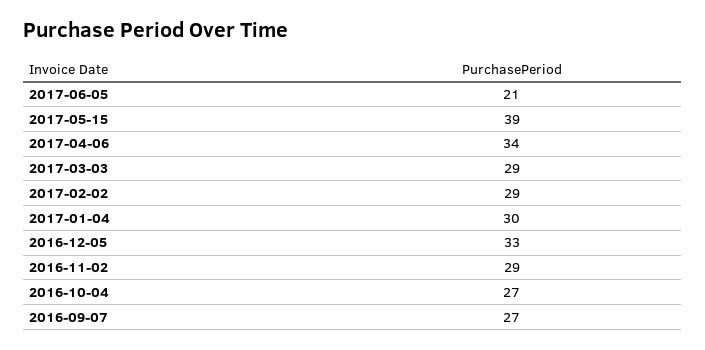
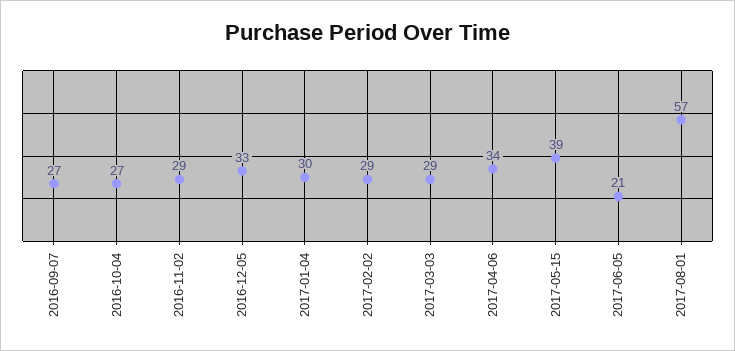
2017-08-01: none -> 57

